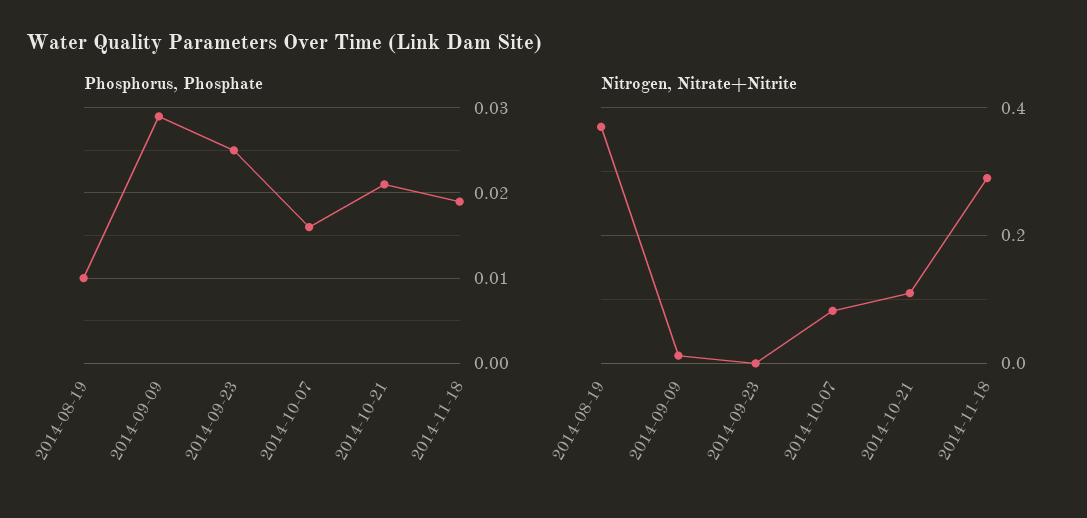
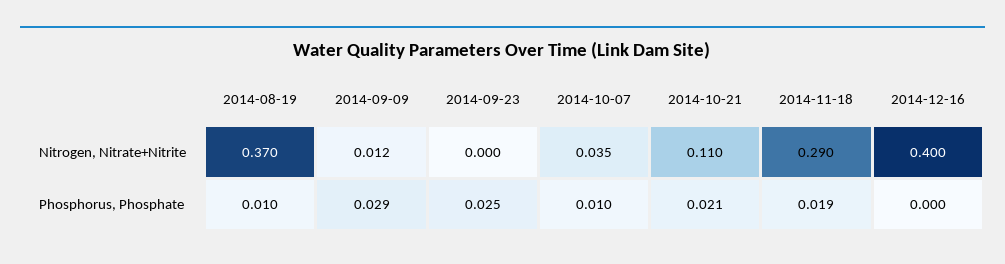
Phosphorus, Phosphate, 2014-10-07: 0.016 -> 0.01
Nitrogen, Nitrate+Nitrite, 2014-10-07: 0.08 -> 0.035
Nitrogen, Nitrate+Nitrite, 2014-12-16: none -> 0.4
Phosphorus, Phosphate, 2014-12-16: none -> 0

